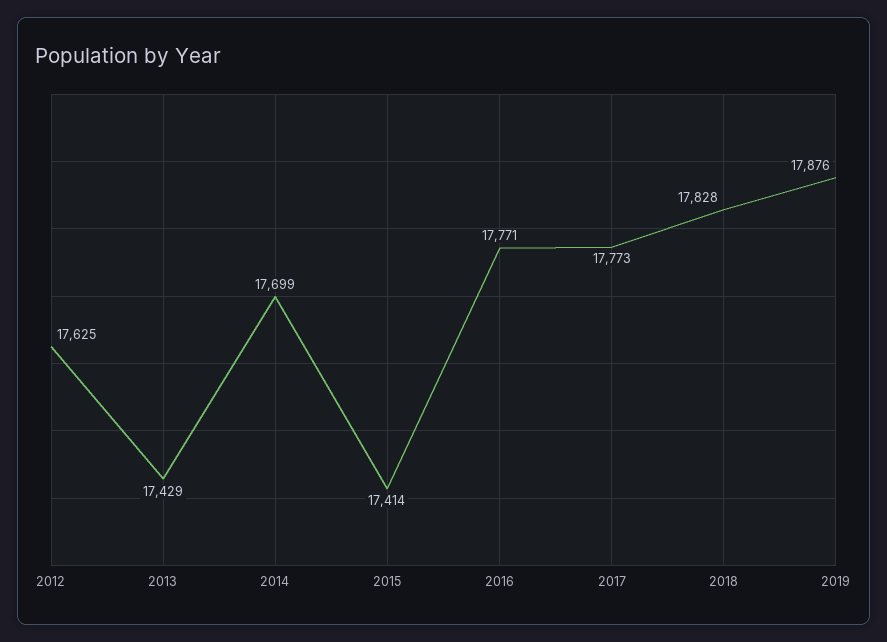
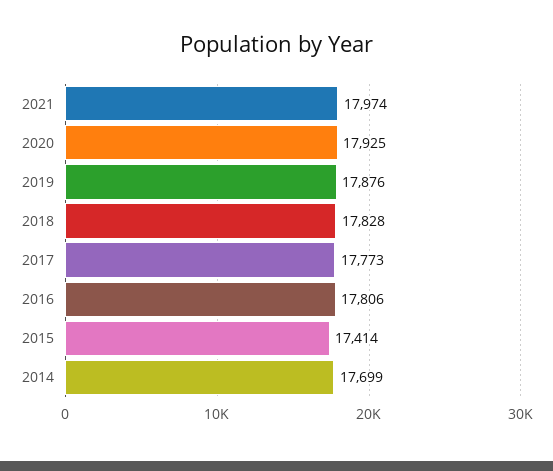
2012: 17625 -> none
2013: 17429 -> none
2016: 17771 -> 17806
2021: none -> 17974
2020: none -> 17925

